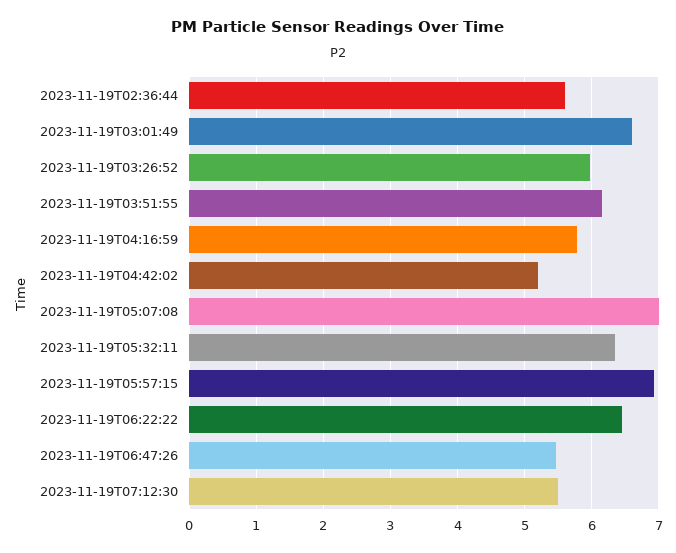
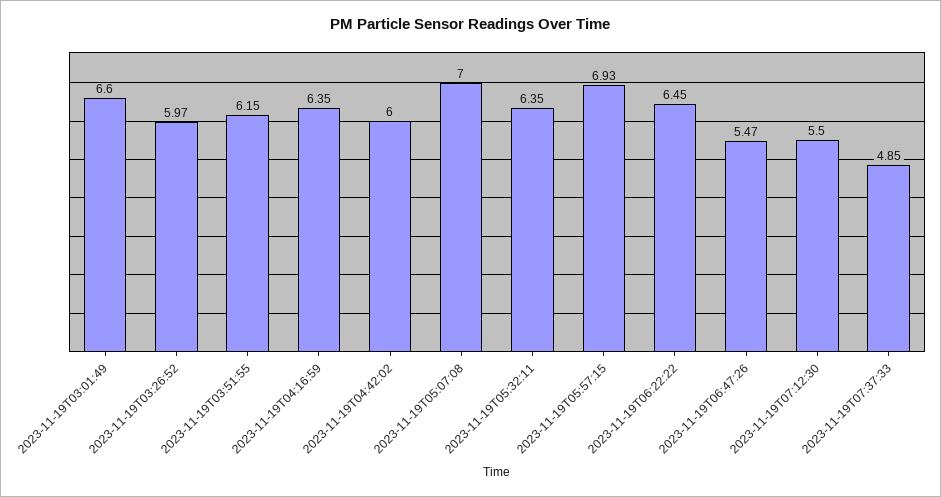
2023-11-19T02:36:44: 5.6 -> none
2023-11-19T04:16:59: 5.8 -> 6.35
2023-11-19T04:42:02: 5.2 -> 6
2023-11-19T07:37:33: none -> 4.85

